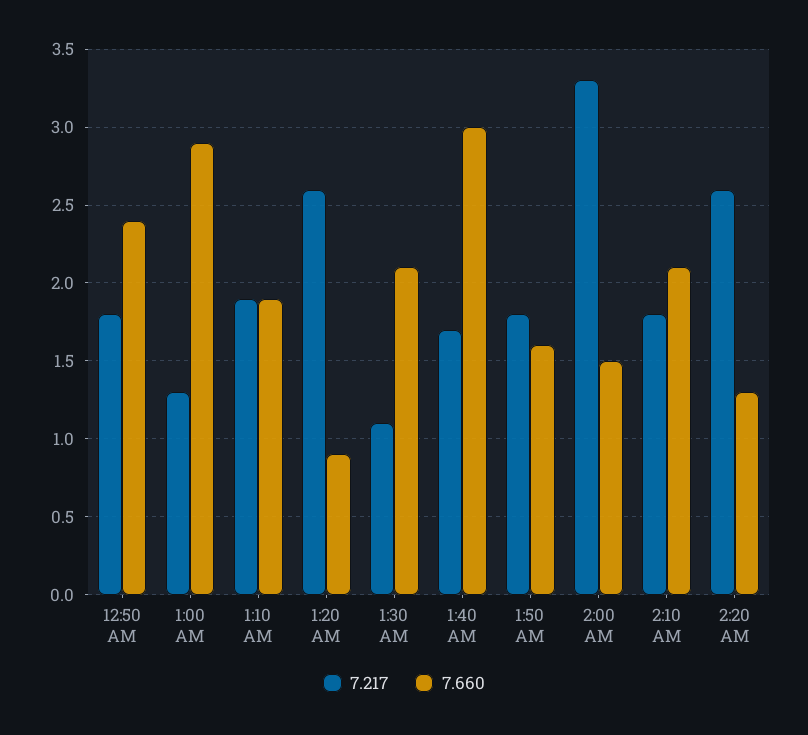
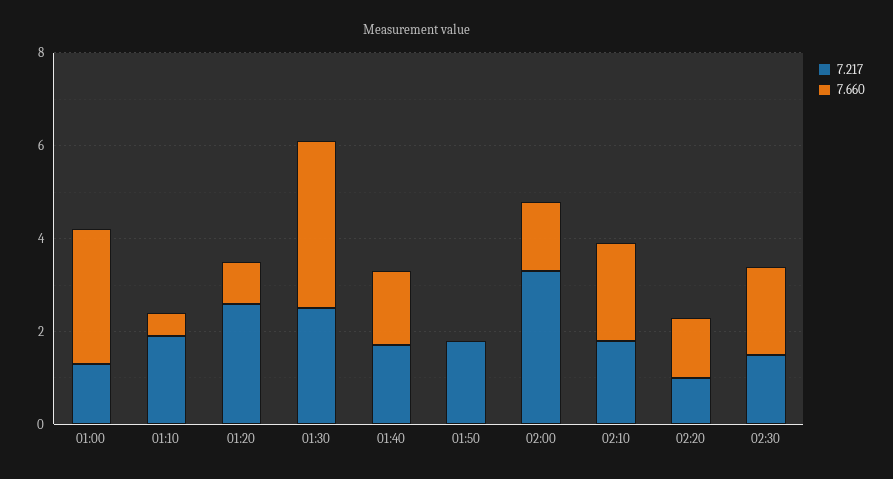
7.217, 12:50 AM: 1.8 -> none
7.660, 12:50 AM: 2.4 -> none
7.660, 1:10 AM: 1.9 -> 0.5
7.217, 1:30 AM: 1.1 -> 2.5
7.660, 1:30 AM: 2.1 -> 3.5
7.660, 1:40 AM: 3 -> 1.5
7.660, 1:50 AM: 1.6 -> 0
7.217, 2:20 AM: 2.6 -> 1
7.217, 02:30: none -> 1.5
7.660, 02:30: none -> 2

